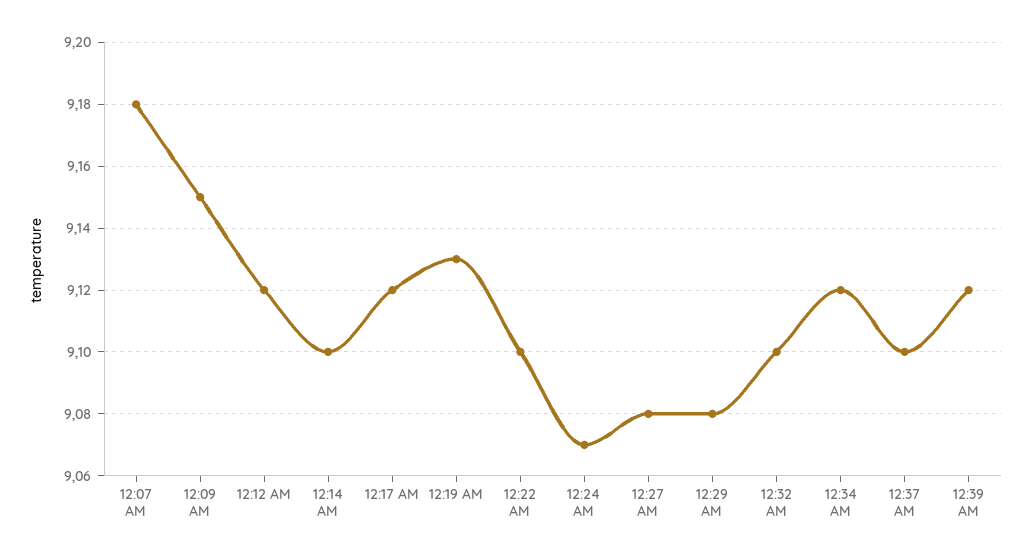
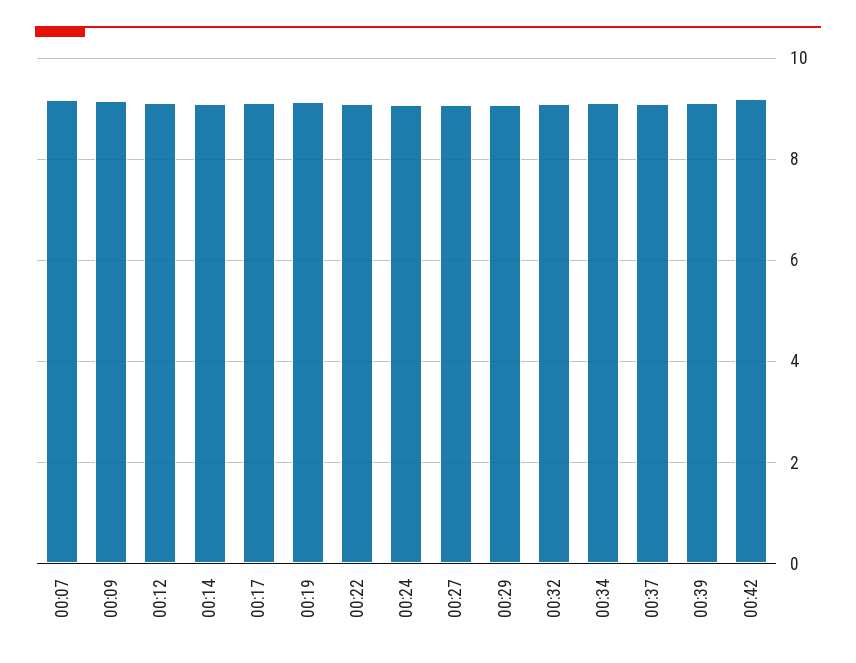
00:42: none -> 9.2

